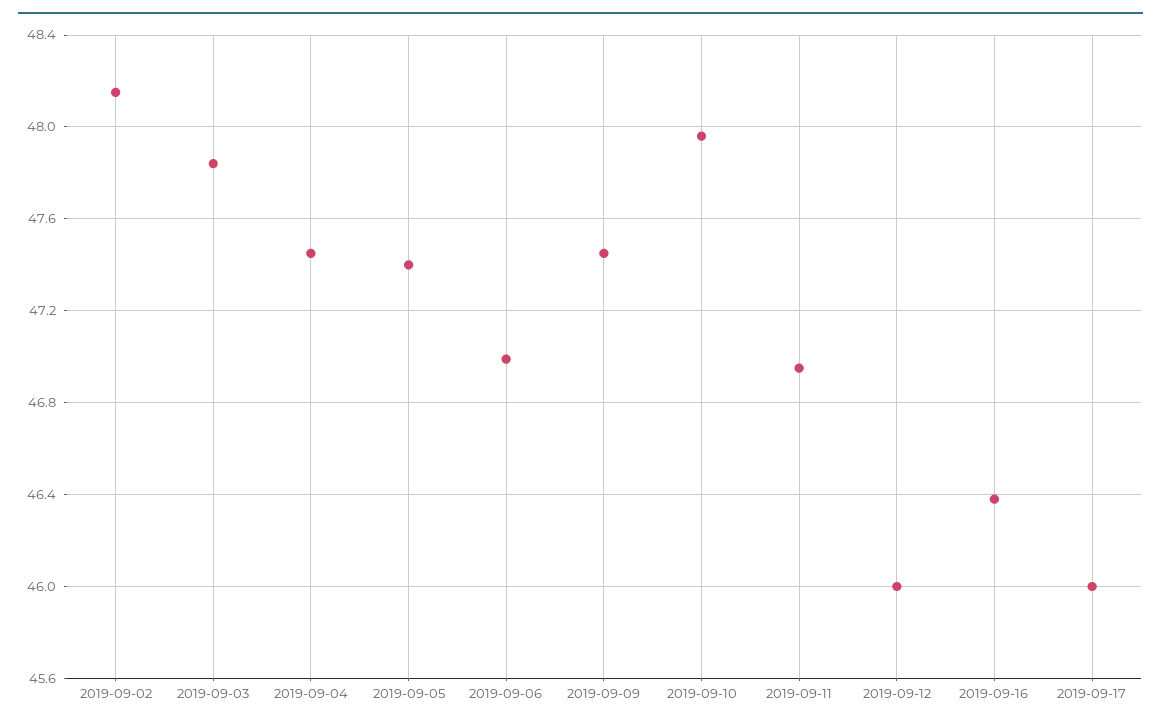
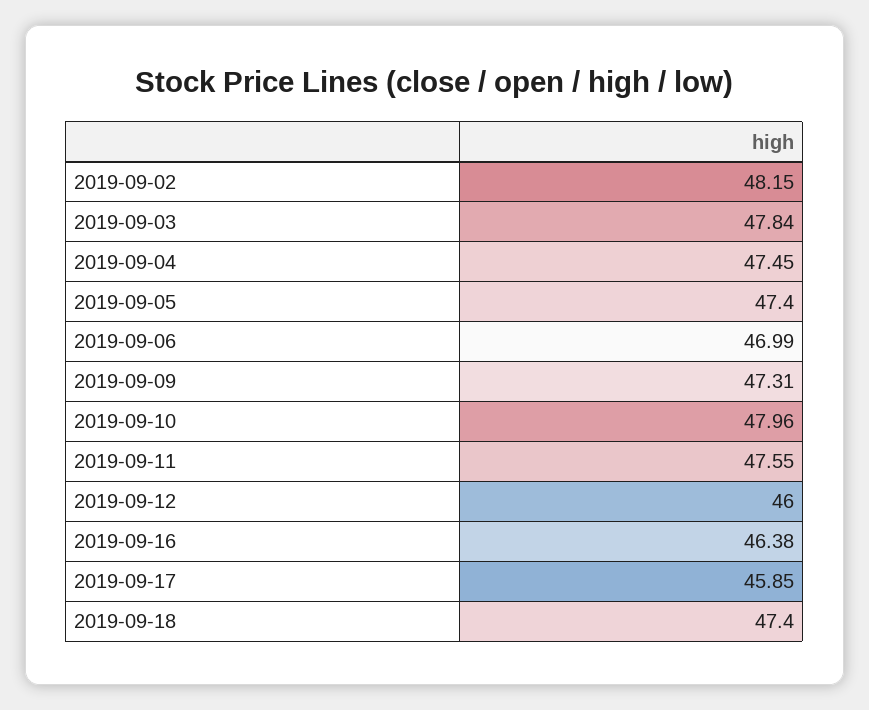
2019-09-09: 47.45 -> 47.31
2019-09-11: 46.95 -> 47.55
2019-09-17: 46 -> 45.85
2019-09-18: none -> 47.4

